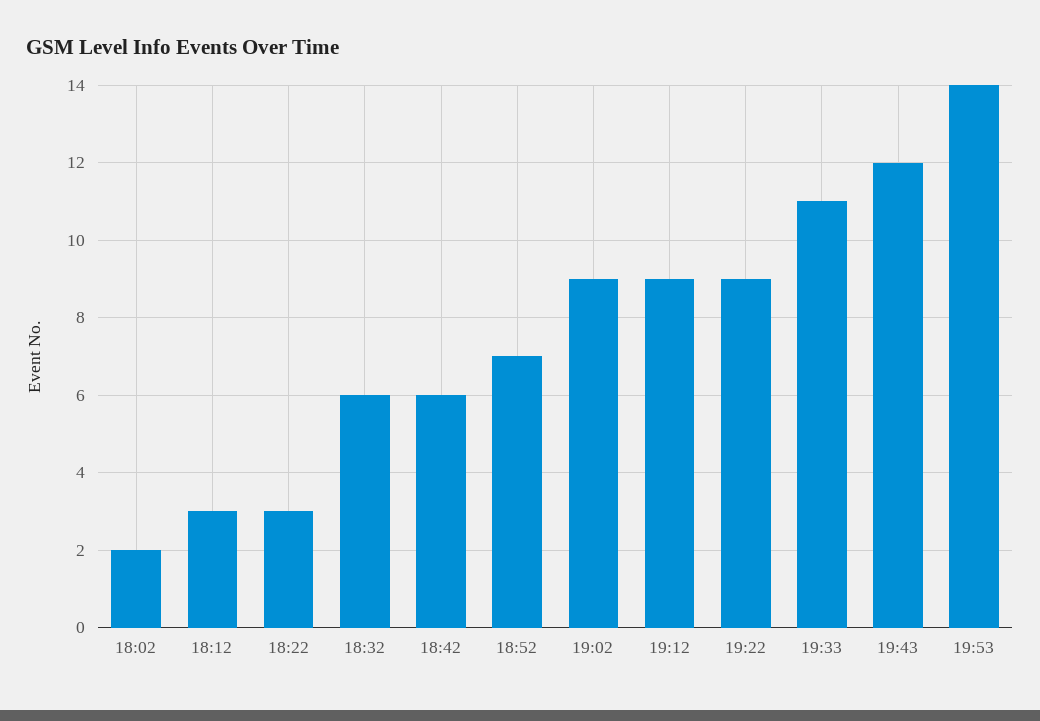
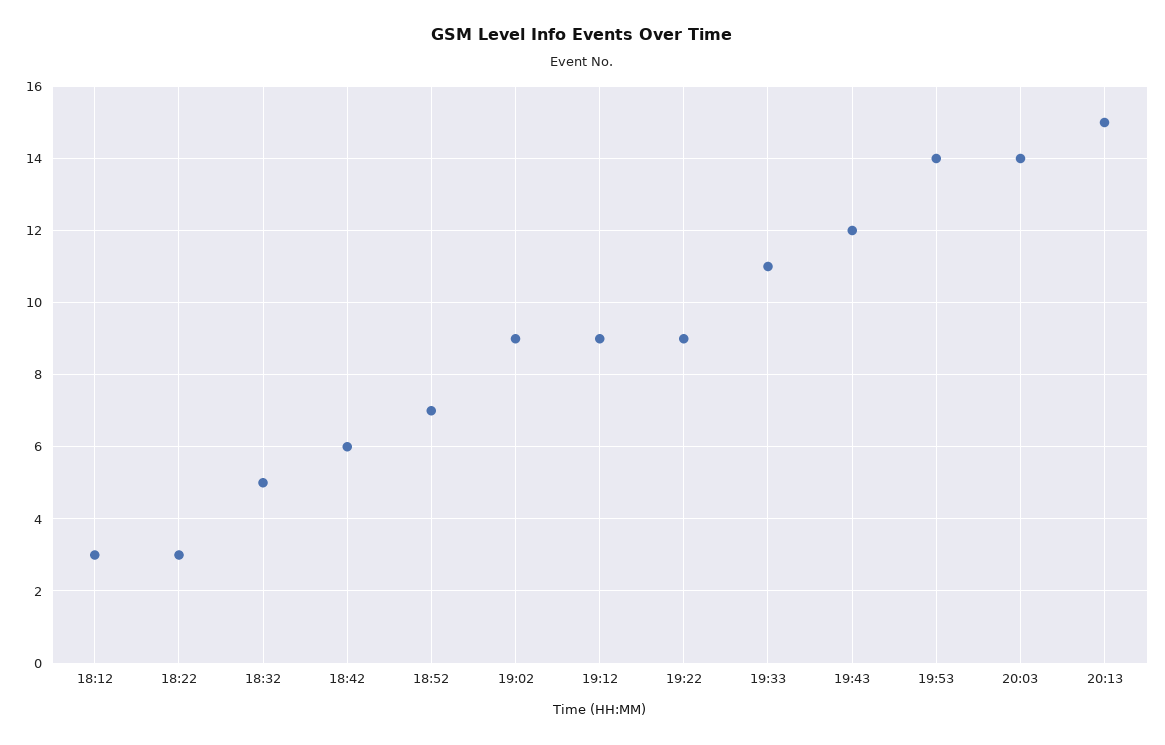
18:02: 2 -> none
18:32: 6 -> 5
20:03: none -> 14
20:13: none -> 15

